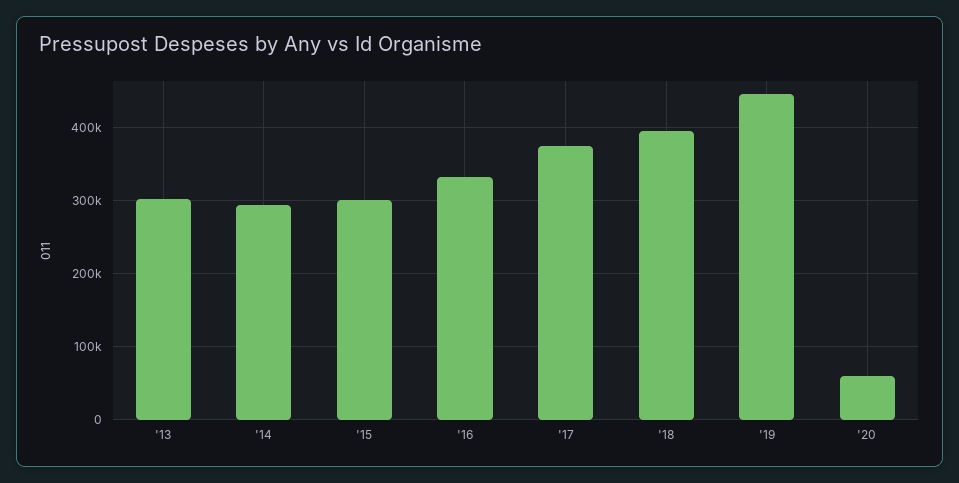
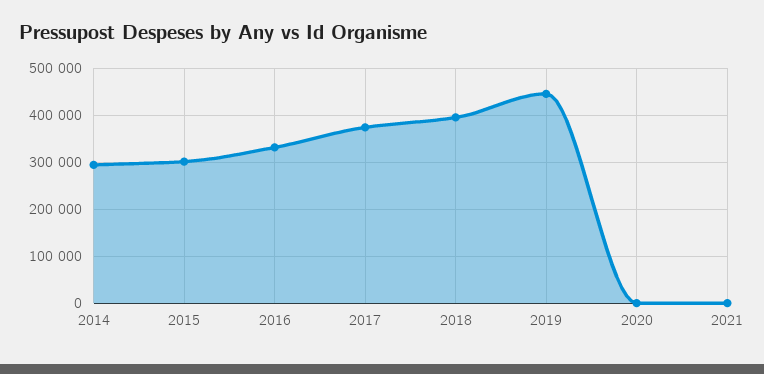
'13: 300000 -> none
'20: 60000 -> 0
2021: none -> 0

